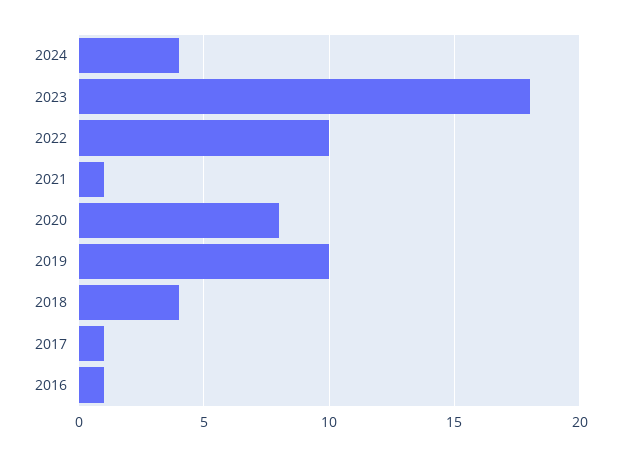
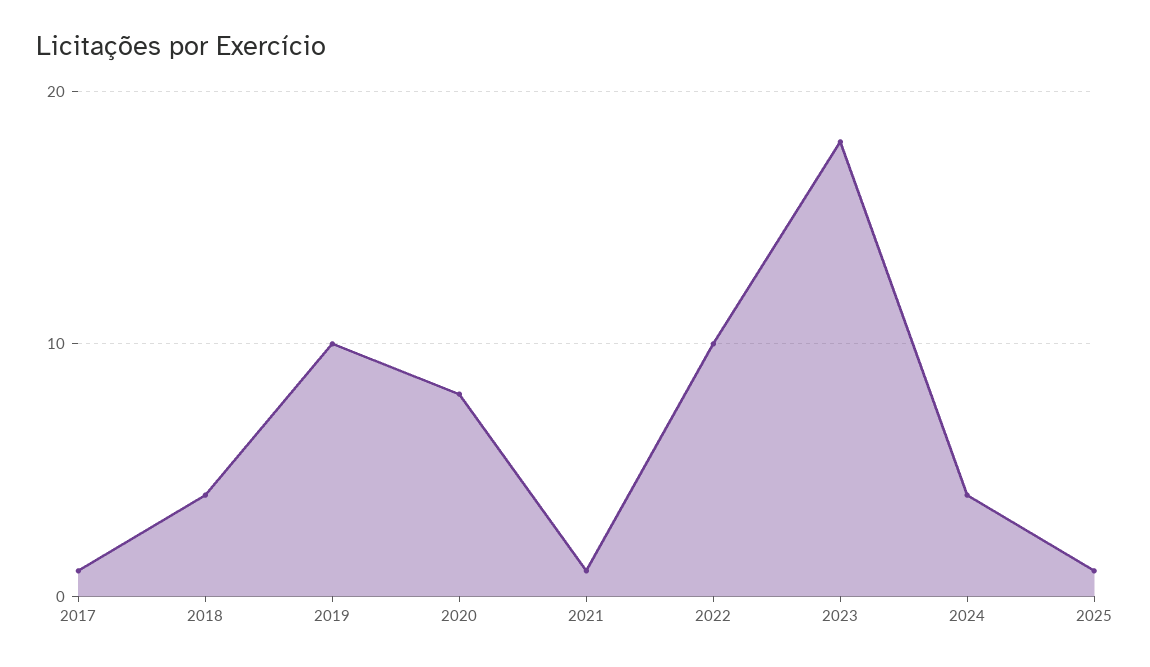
2016: 1 -> none
2025: none -> 1

